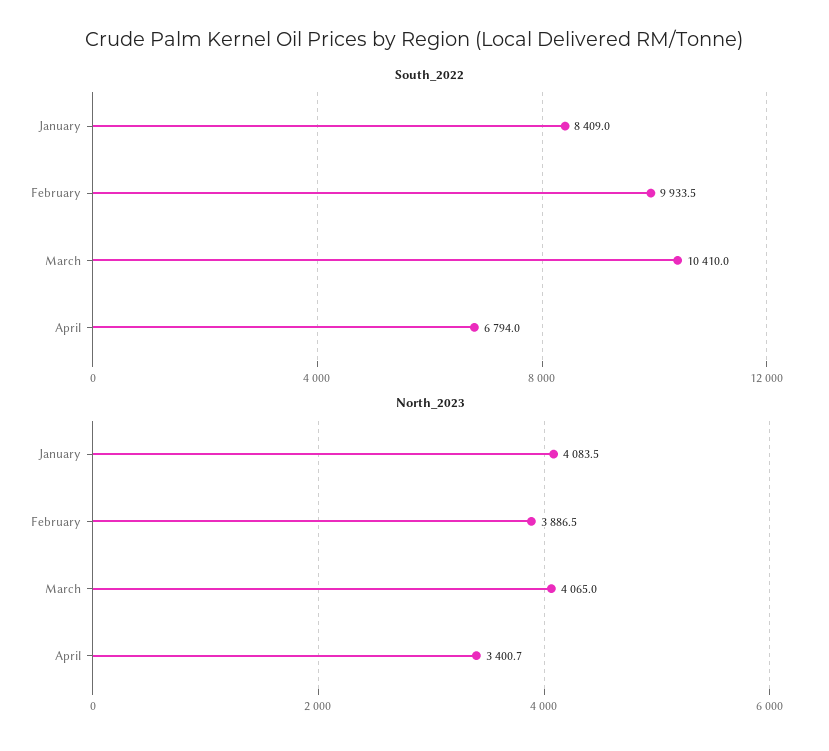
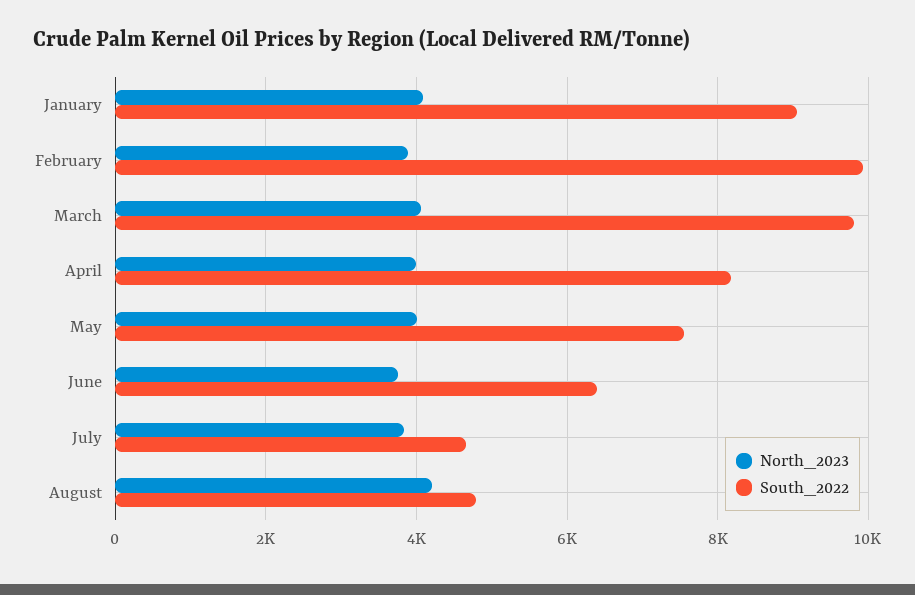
South_2022, January: 8409 -> 9000
South_2022, March: 10410 -> 9800
South_2022, April: 6794 -> 8200
North_2023, April: 3400.7 -> 4000
North_2023, May: none -> 4000
South_2022, May: none -> 7600
North_2023, June: none -> 3800
South_2022, June: none -> 6400
North_2023, July: none -> 3800
South_2022, July: none -> 4600
North_2023, August: none -> 4200
South_2022, August: none -> 4800

